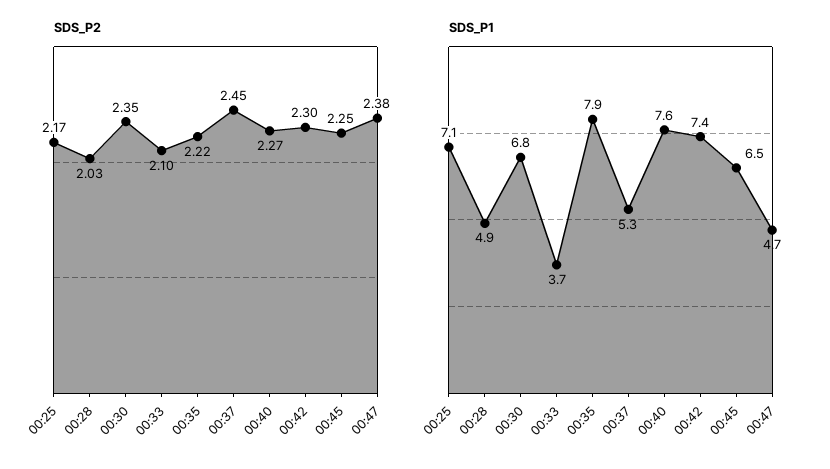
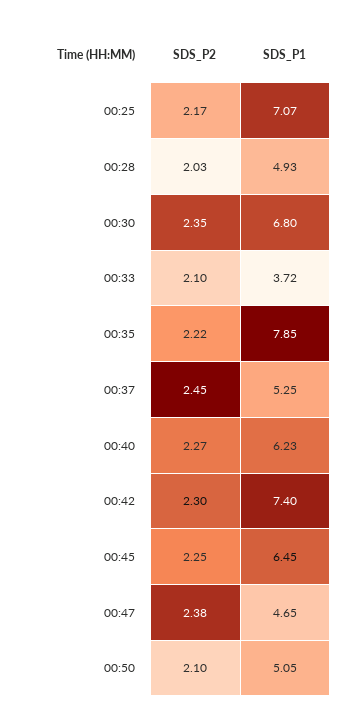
SDS_P1, 00:40: 7.6 -> 6.23
SDS_P2, 00:50: none -> 2.1
SDS_P1, 00:50: none -> 5.05

